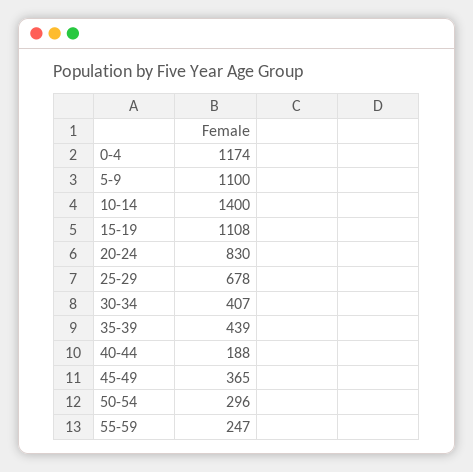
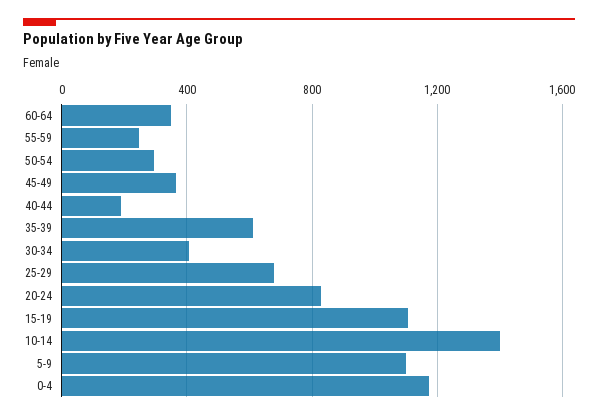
35-39: 439 -> 600
60-64: none -> 350

